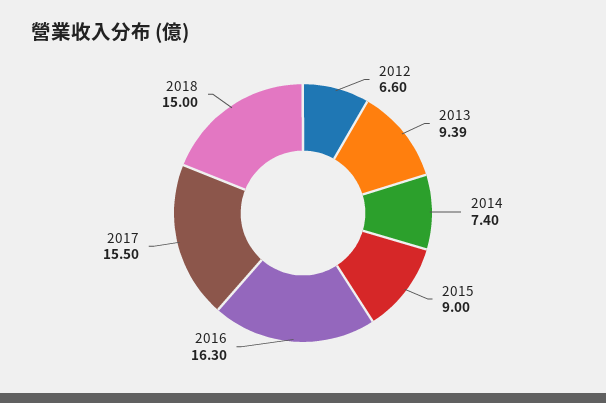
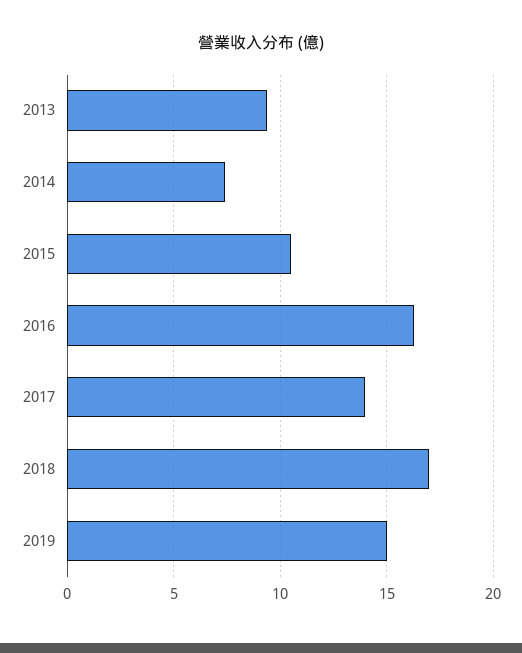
2012: 6.6 -> none
2015: 9 -> 10.5
2017: 15.5 -> 14
2018: 15 -> 17
2019: none -> 15

